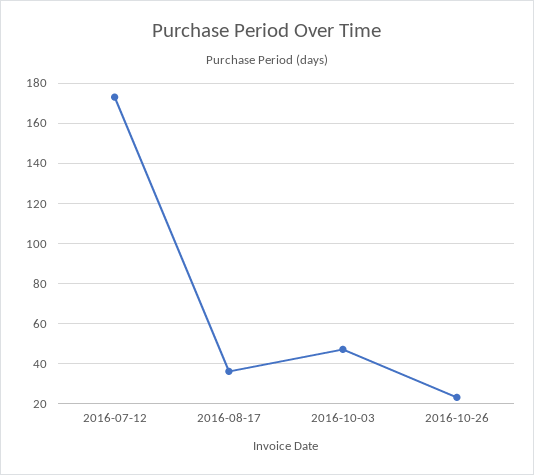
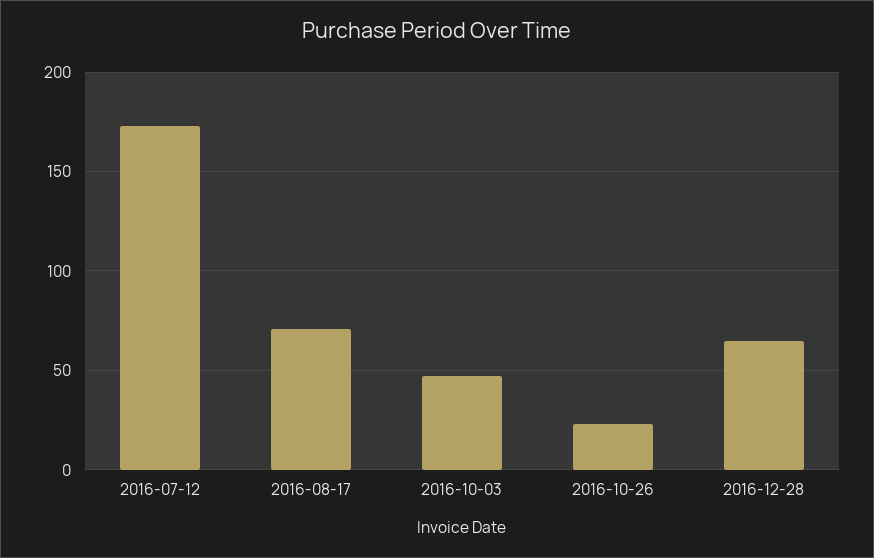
2016-08-17: 35 -> 70
2016-12-28: none -> 65

